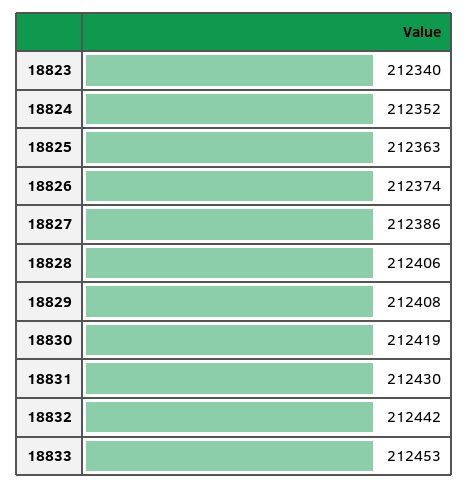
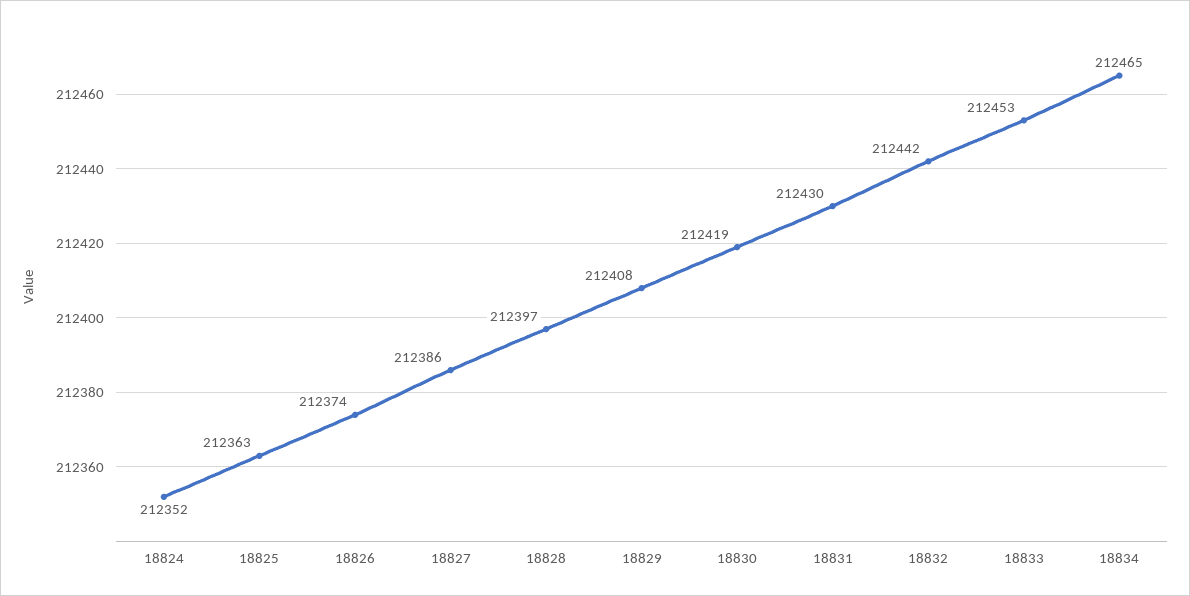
18823: 212340 -> none
18828: 212406 -> 212397
18834: none -> 212465

